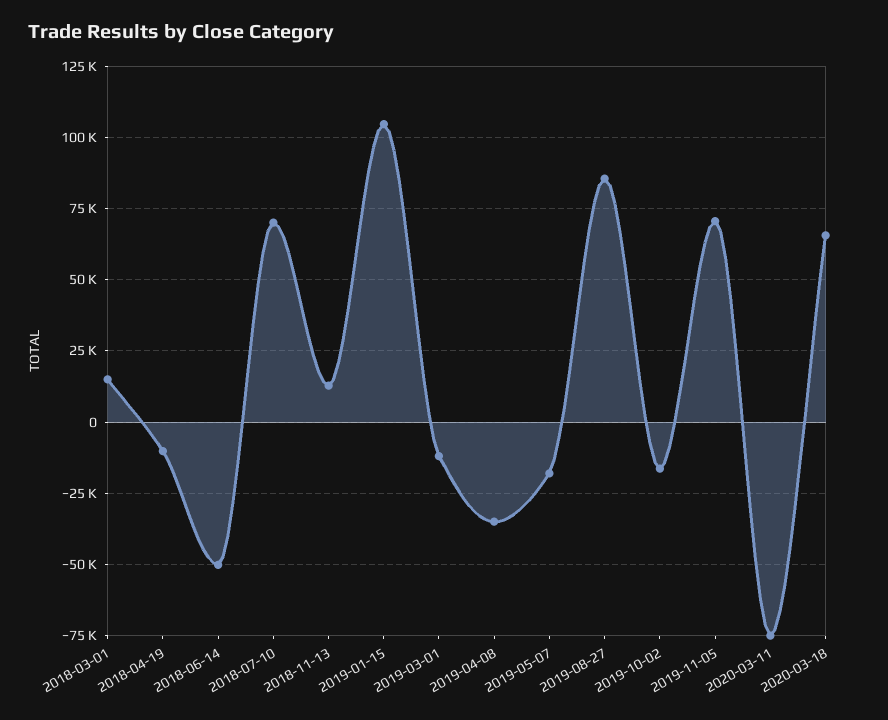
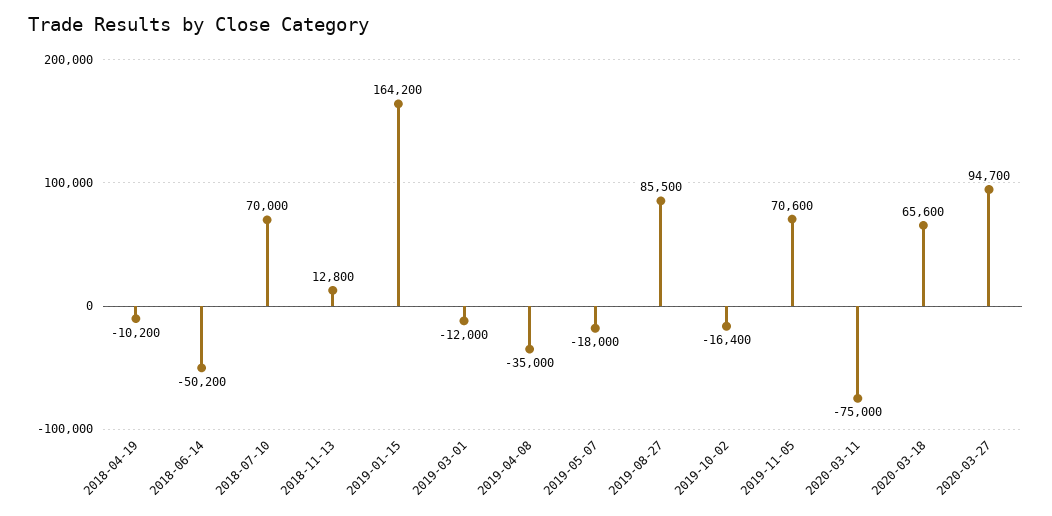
2018-03-01: 15000 -> none
2019-01-15: 105000 -> 164200
2020-03-27: none -> 94700

